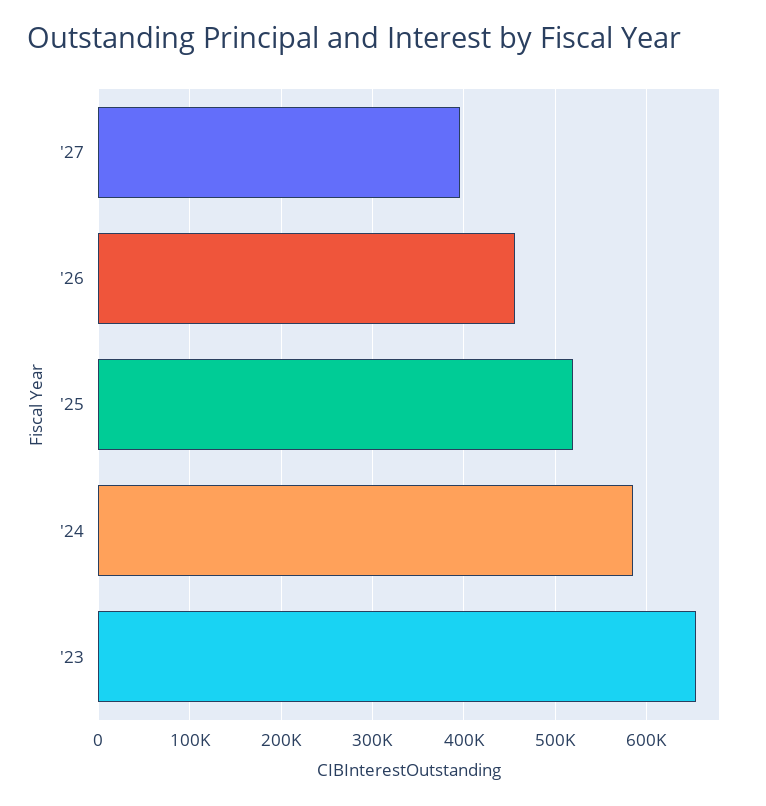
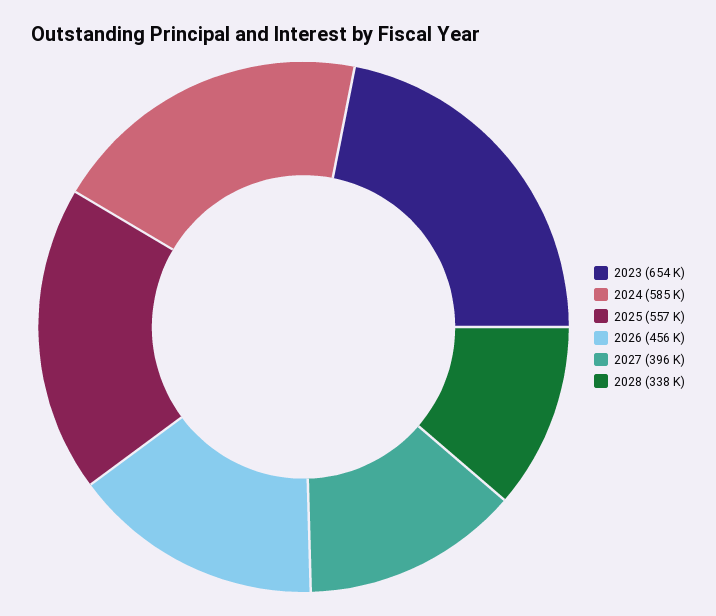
'25: 520000 -> 557000
2028: none -> 338000

